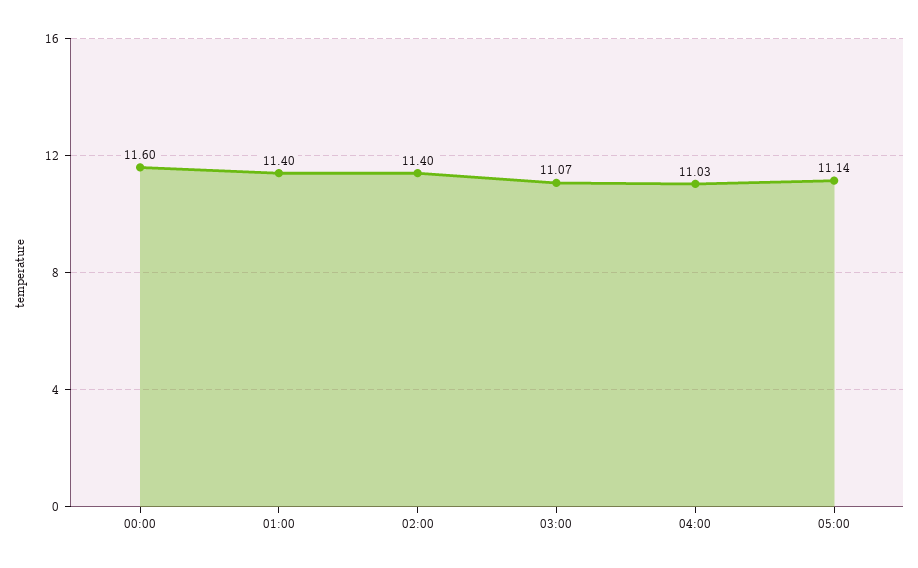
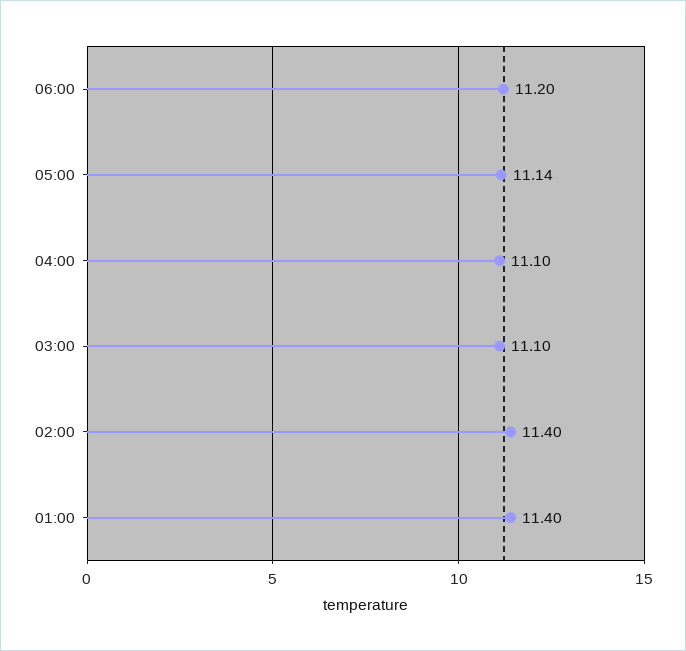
00:00: 11.6 -> none
03:00: 11.07 -> 11.1
04:00: 11.03 -> 11.1
06:00: none -> 11.2

